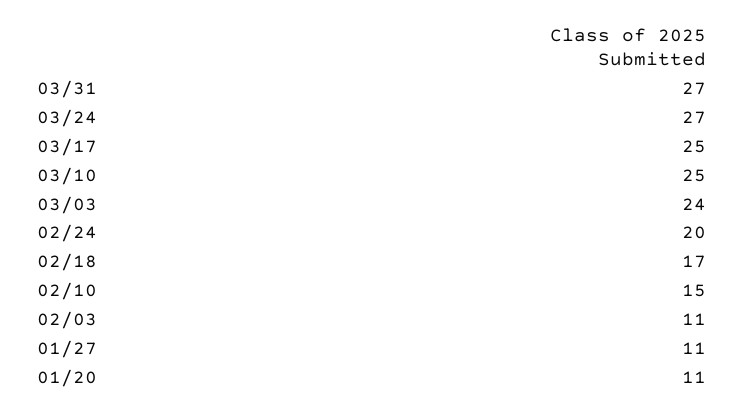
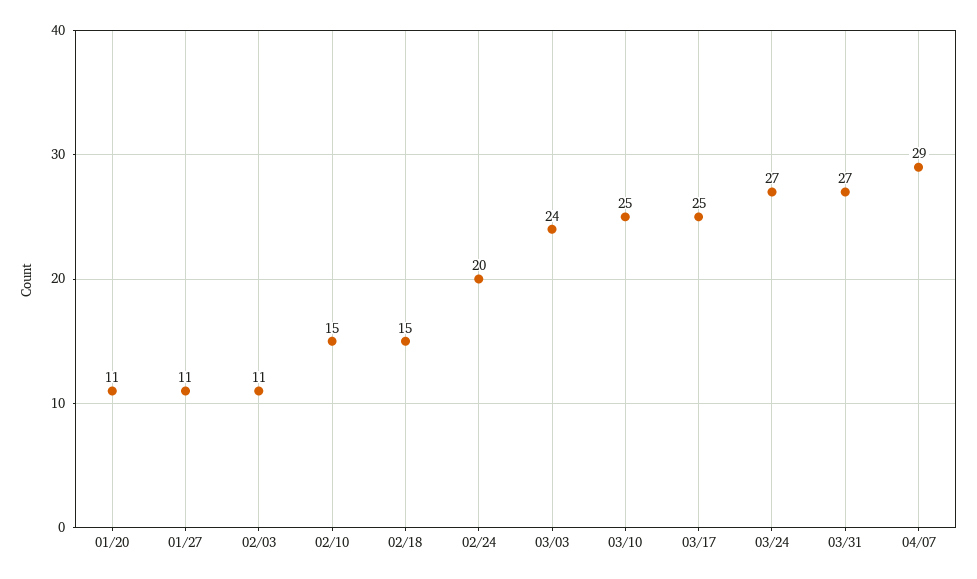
02/18: 17 -> 15
04/07: none -> 29

